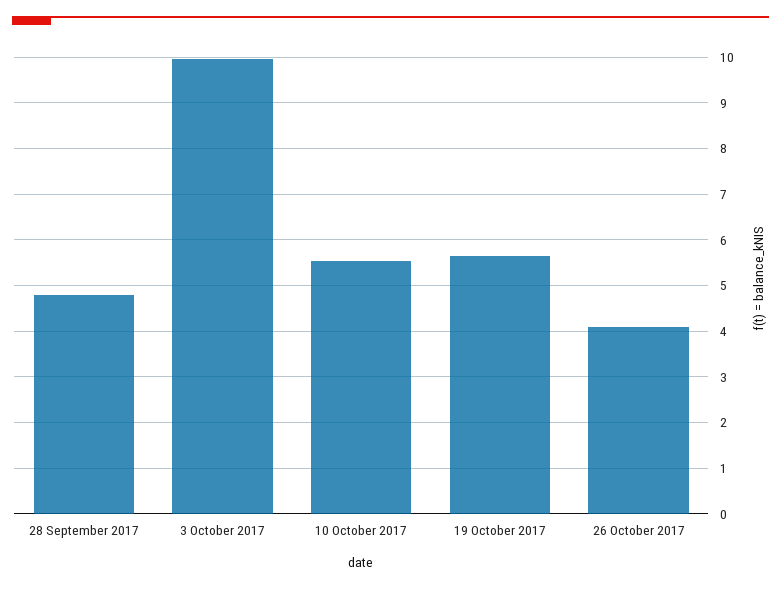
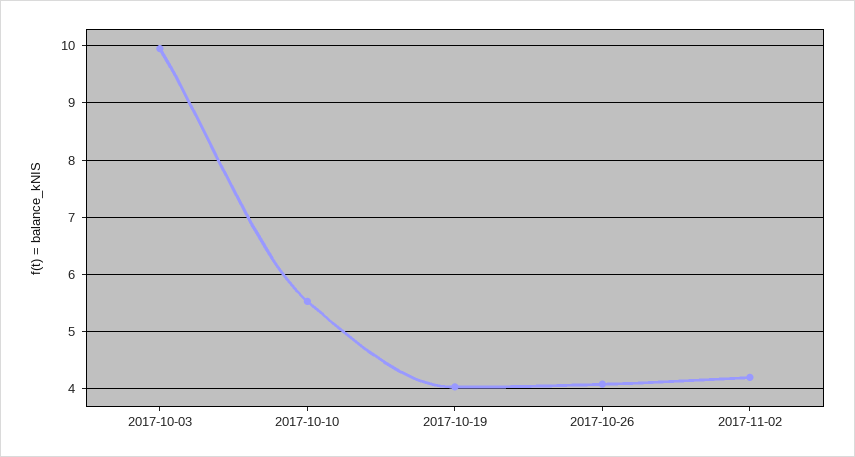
28 September 2017: 4.8 -> none
19 October 2017: 5.6 -> 4
2017-11-02: none -> 4.2

